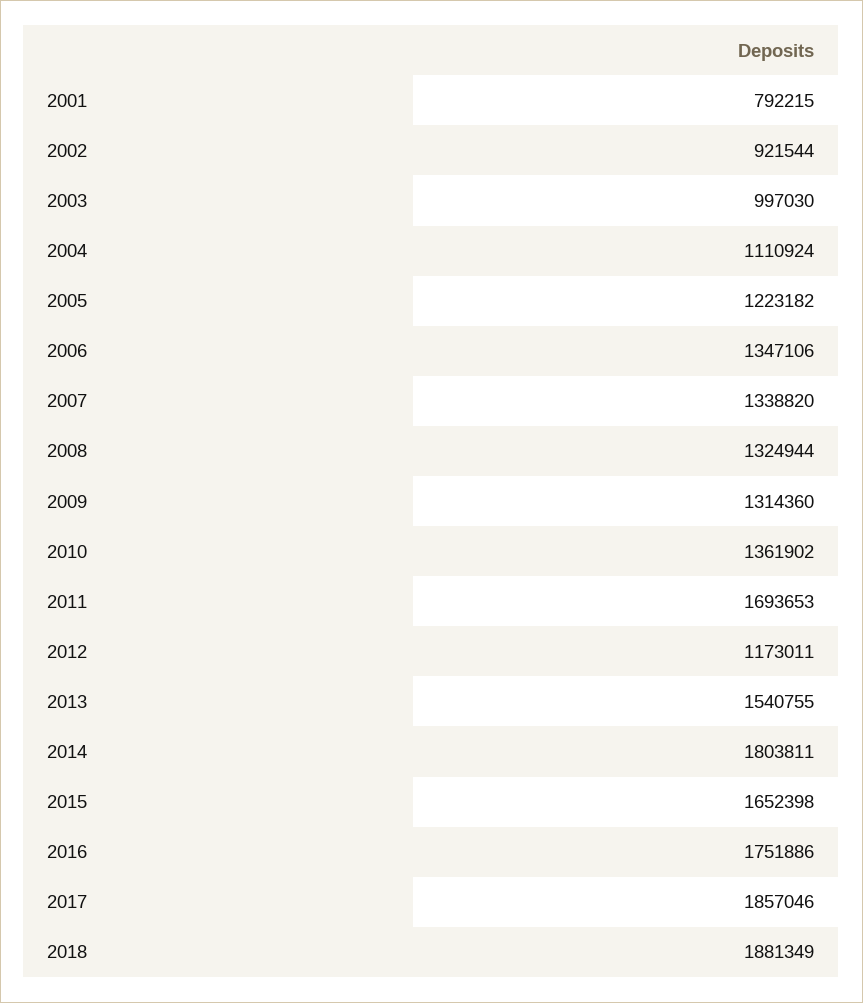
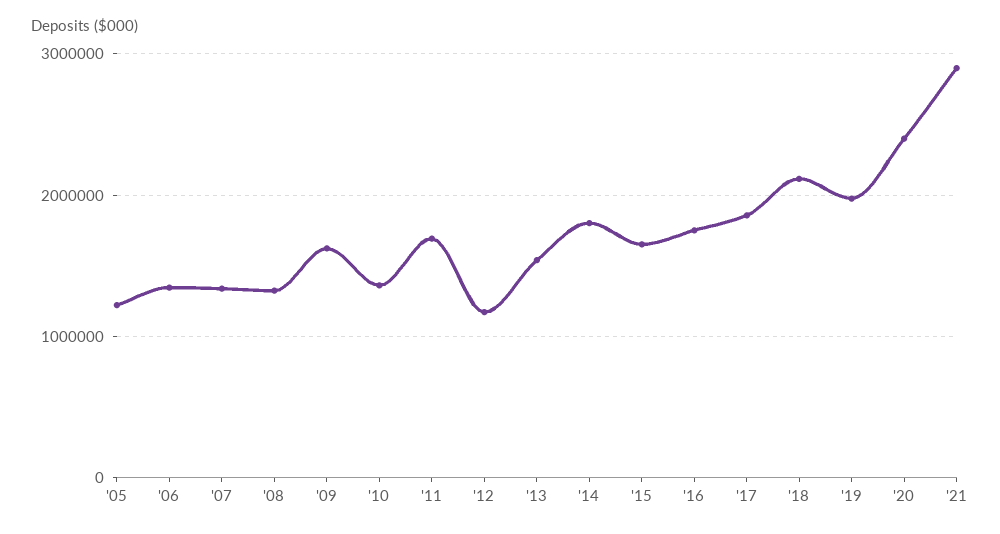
2001: 792215 -> none
2002: 921544 -> none
2003: 997030 -> none
2004: 1110924 -> none
2009: 1314360 -> 1600000
2018: 1881349 -> 2100000
'19: none -> 2000000
'20: none -> 2400000
'21: none -> 2900000

